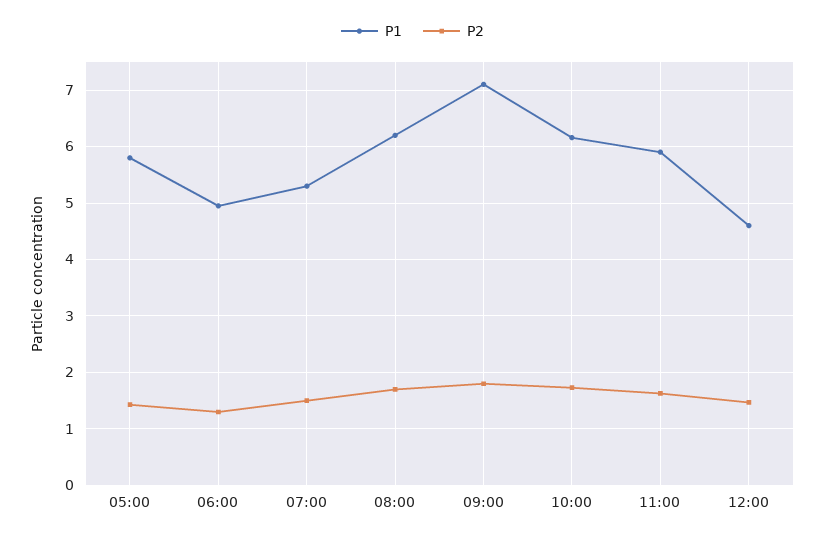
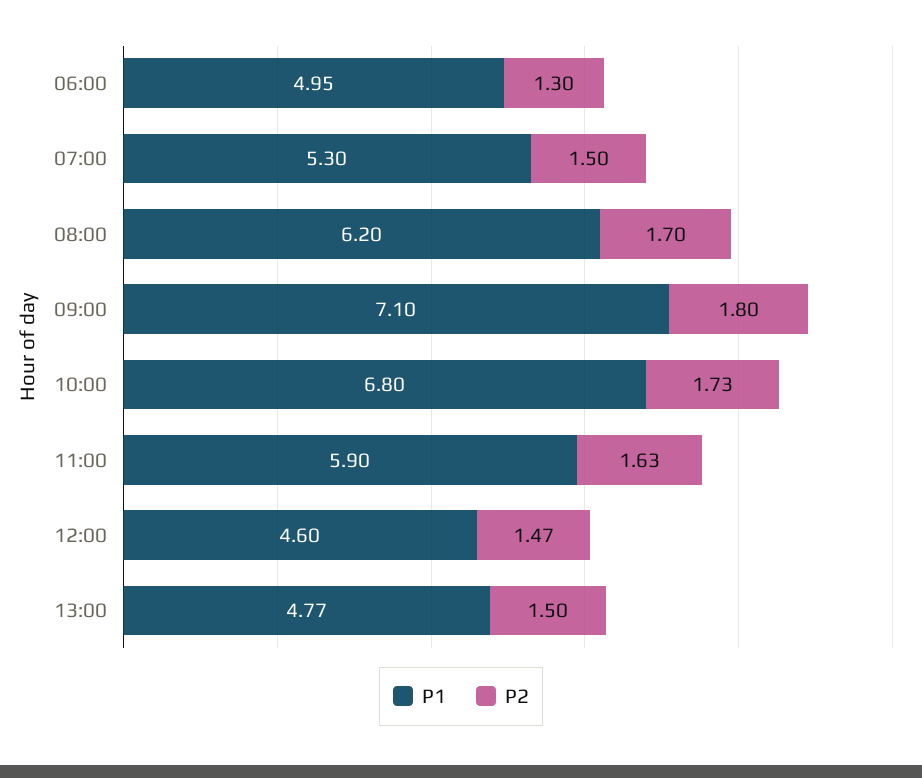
P1, 05:00: 5.8 -> none
P2, 05:00: 1.4 -> none
P1, 10:00: 6.2 -> 6.8
P1, 13:00: none -> 4.77
P2, 13:00: none -> 1.5

